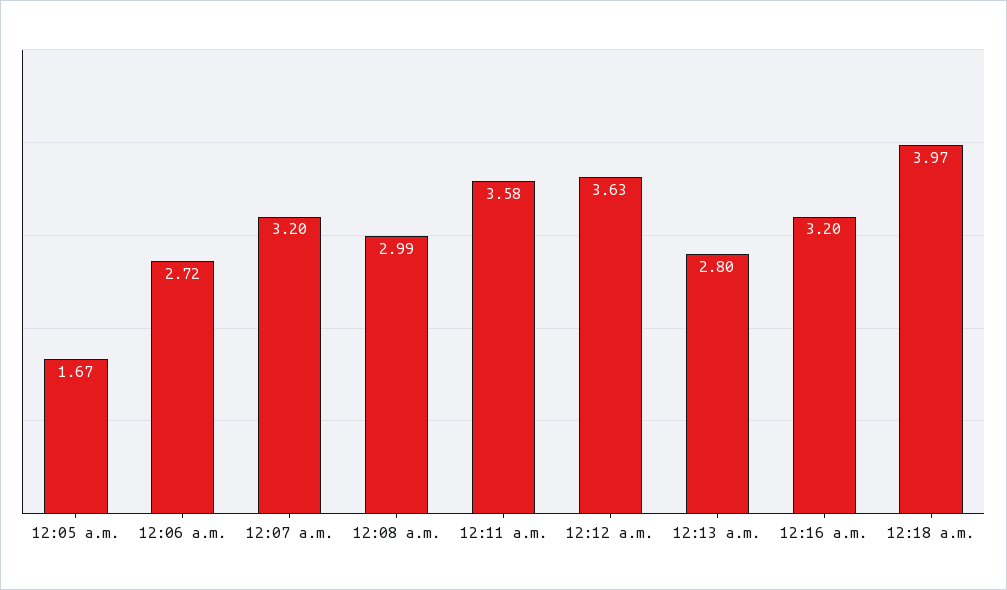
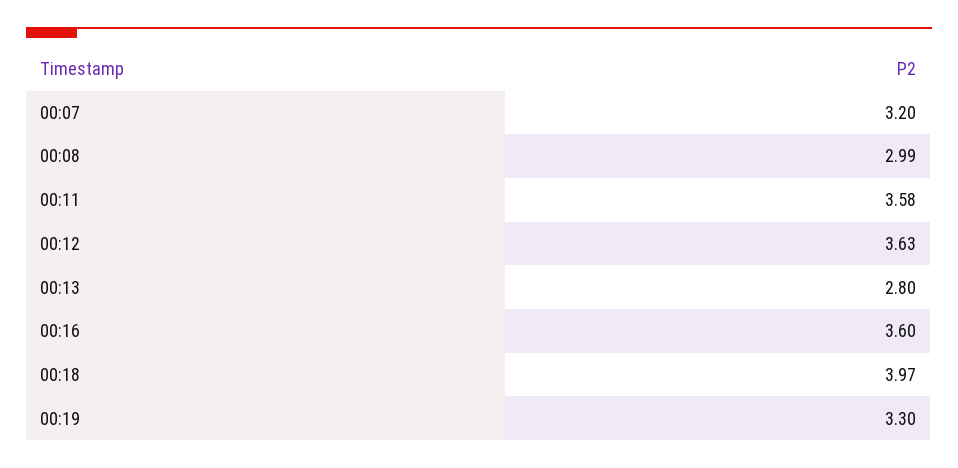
12:05 a.m.: 1.67 -> none
12:06 a.m.: 2.72 -> none
12:16 a.m.: 3.2 -> 3.6
00:19: none -> 3.3

